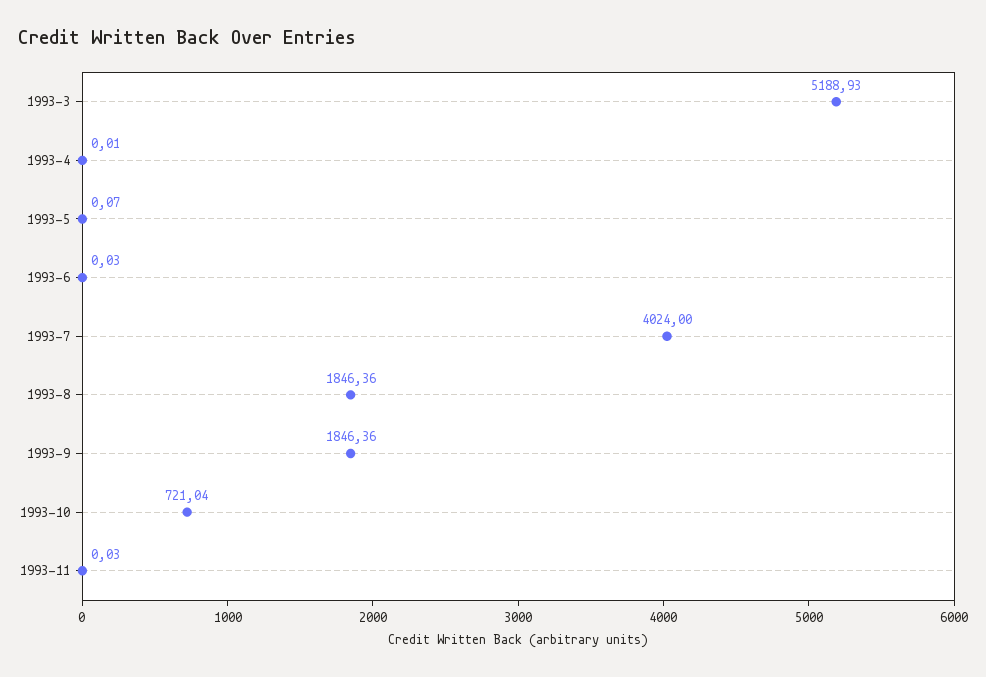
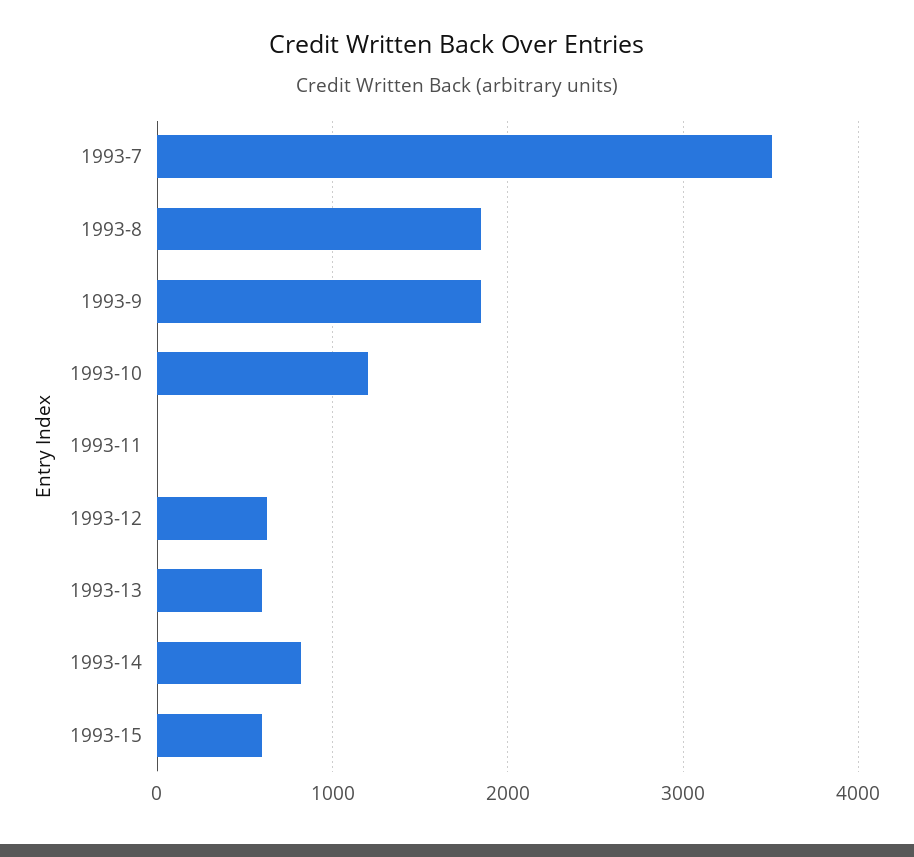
1993-3: 5188.93 -> none
1993-4: 0.01 -> none
1993-5: 0.07 -> none
1993-6: 0.03 -> none
1993-7: 4024 -> 3500
1993-10: 721.04 -> 1200
1993-12: none -> 600
1993-13: none -> 600
1993-14: none -> 800
1993-15: none -> 600

